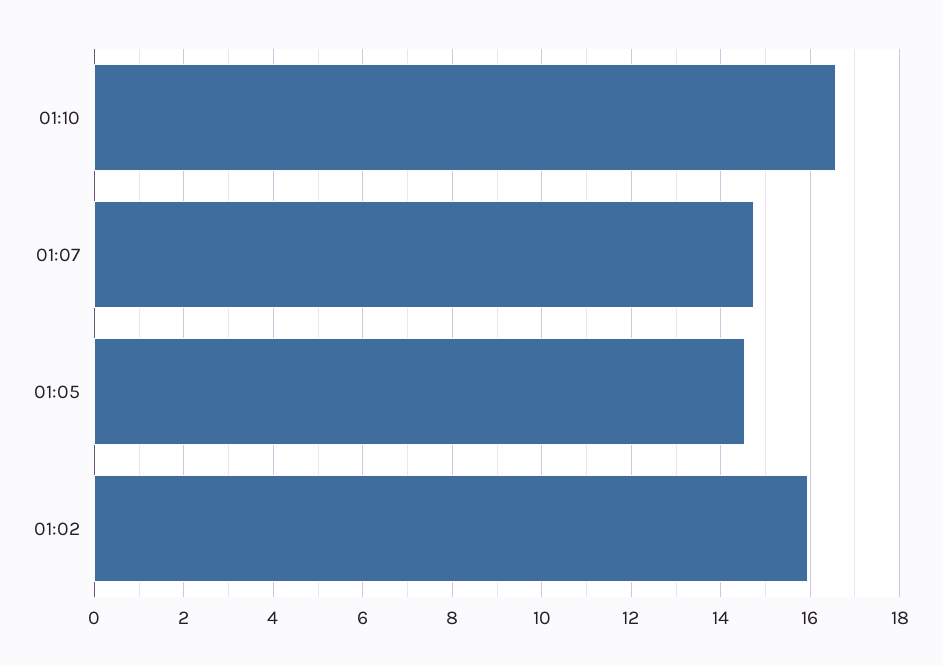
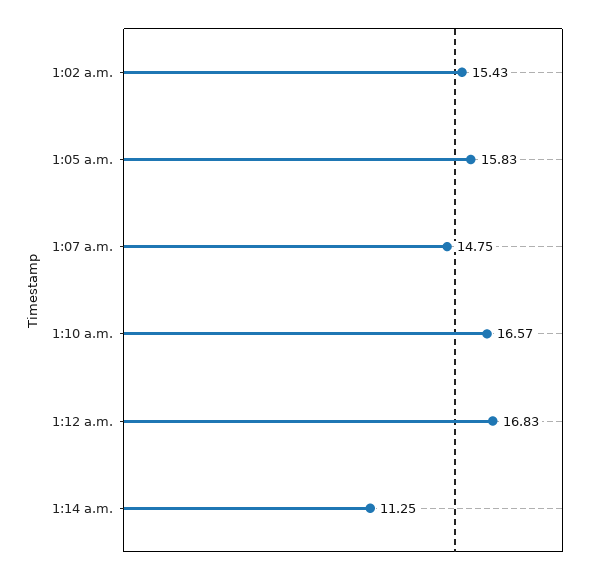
01:05: 14.6 -> 15.83
01:02: 16 -> 15.43
1:12 a.m.: none -> 16.83
1:14 a.m.: none -> 11.25

